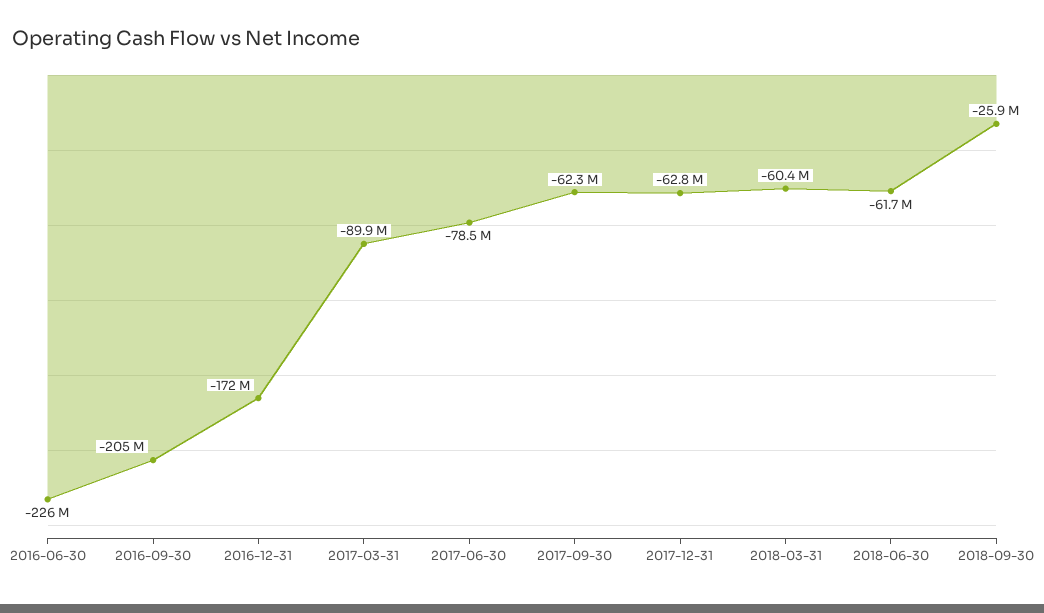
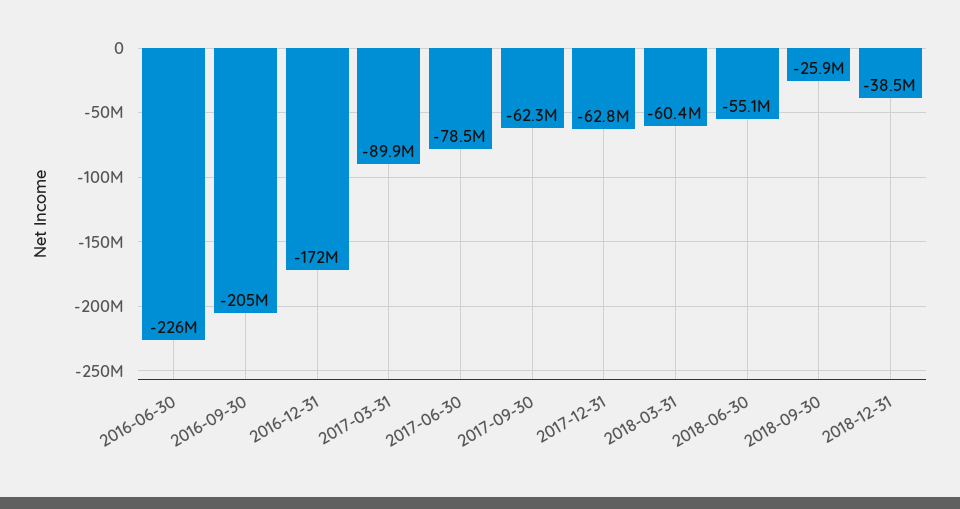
2018-06-30: -61700000 -> -55100000
2018-12-31: none -> -38500000

